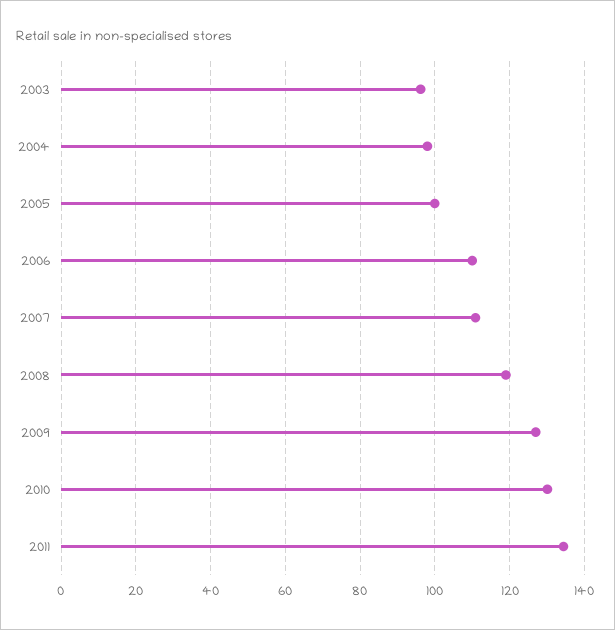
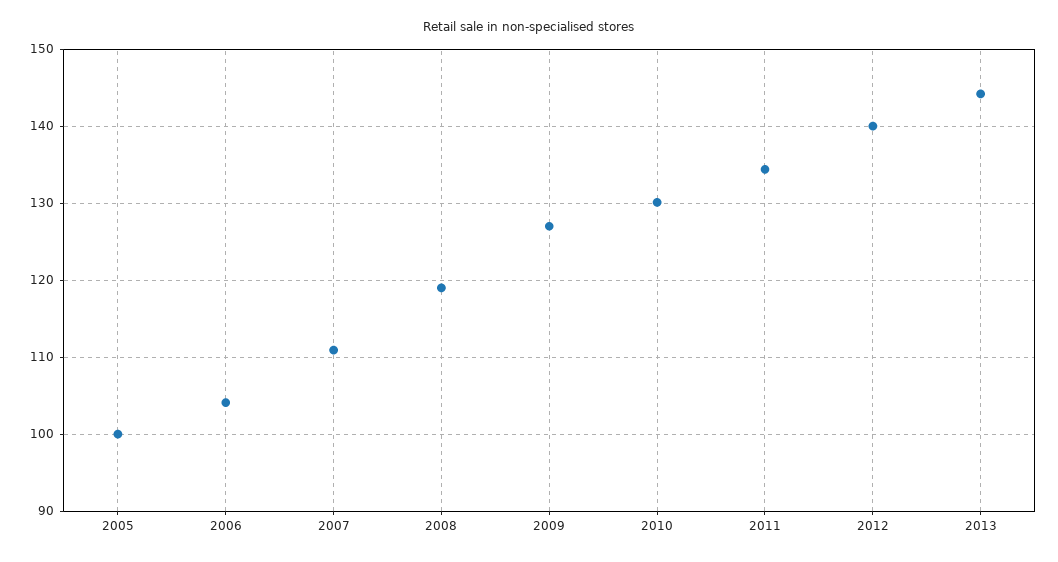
2003: 96 -> none
2004: 98 -> none
2006: 110 -> 104
2012: none -> 140
2013: none -> 144

